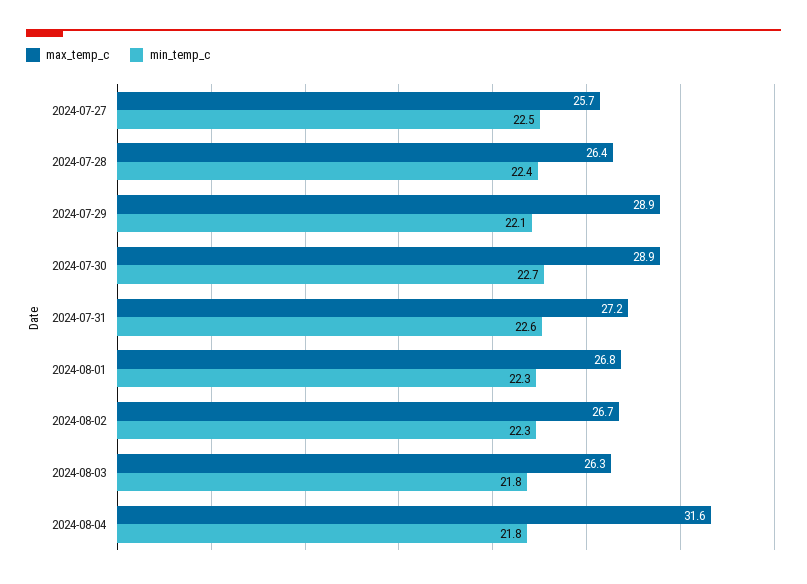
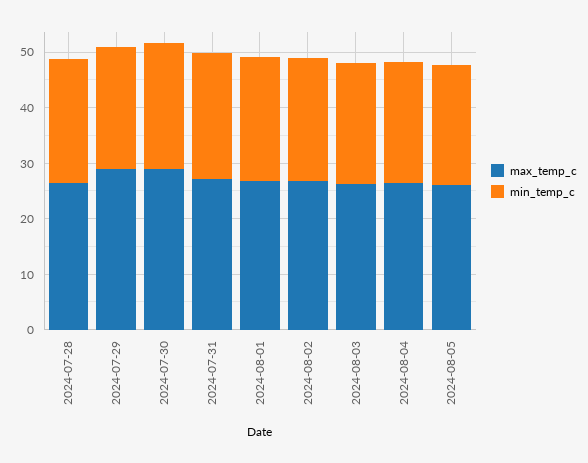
max_temp_c, 2024-07-27: 25.7 -> none
min_temp_c, 2024-07-27: 22.5 -> none
max_temp_c, 2024-08-04: 31.6 -> 26
max_temp_c, 2024-08-05: none -> 26
min_temp_c, 2024-08-05: none -> 22

